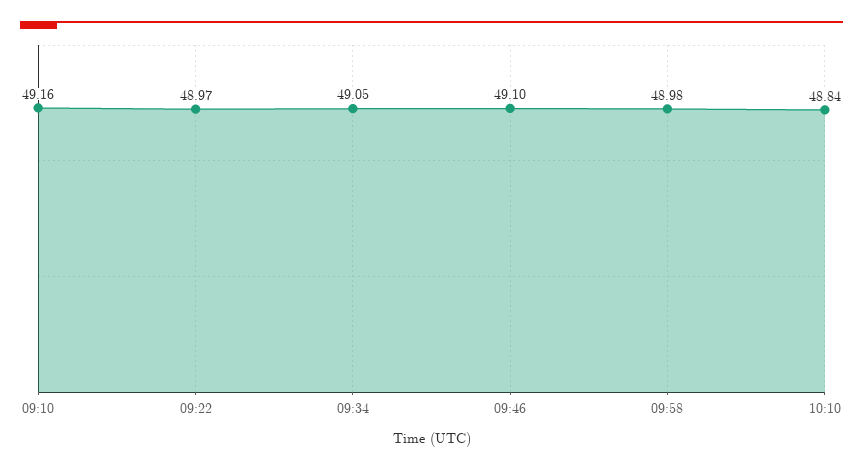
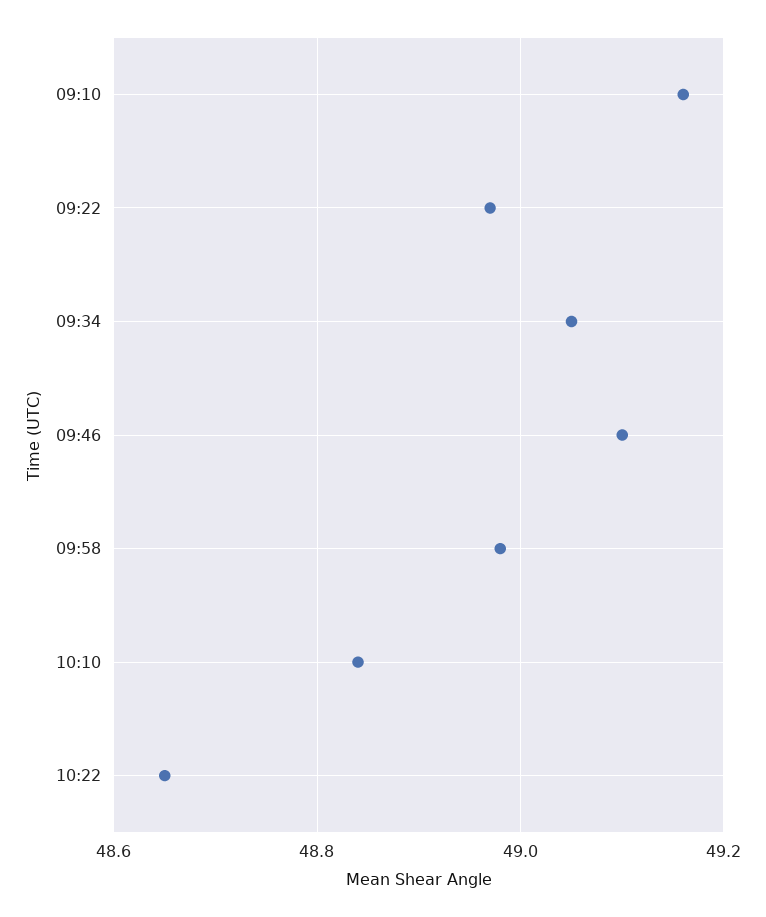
10:22: none -> 48.65

